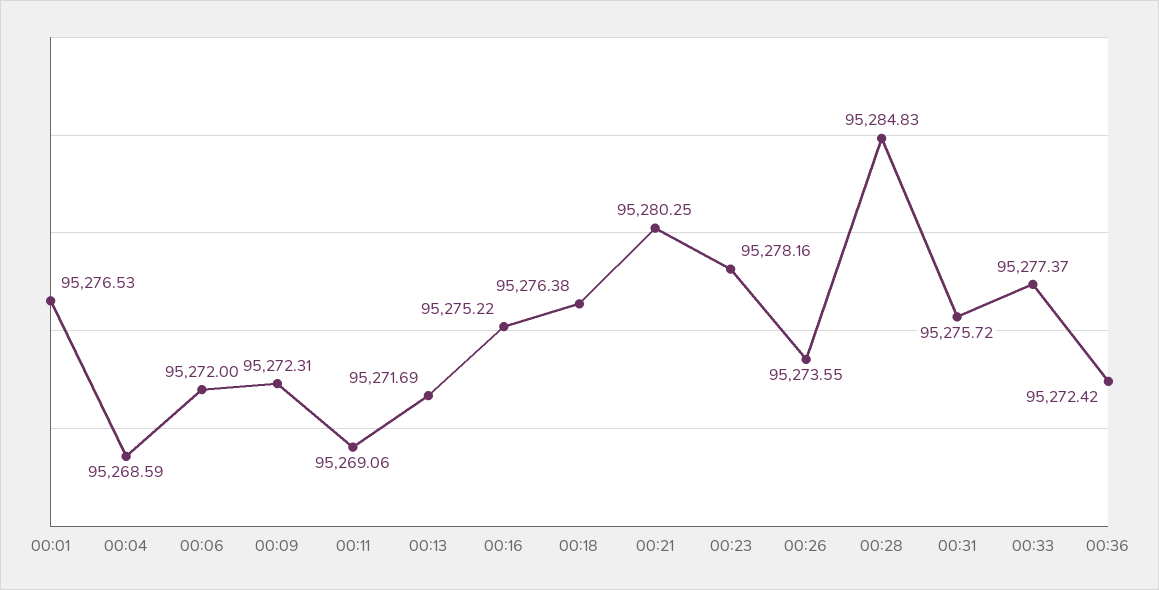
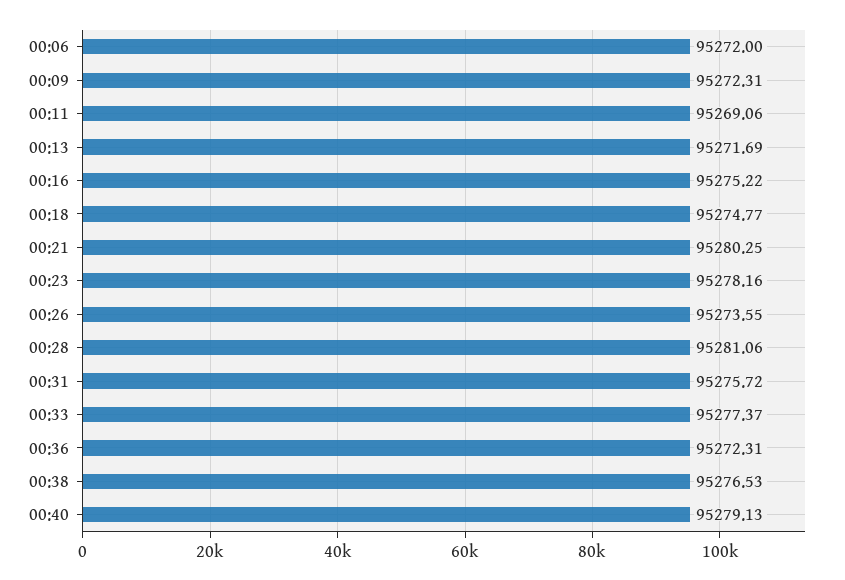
00:01: 95276.53 -> none
00:04: 95268.59 -> none
00:18: 95276.38 -> 95274.77
00:28: 95284.83 -> 95281.06
00:36: 95272.42 -> 95272.31
00:38: none -> 95276.53
00:40: none -> 95279.13

